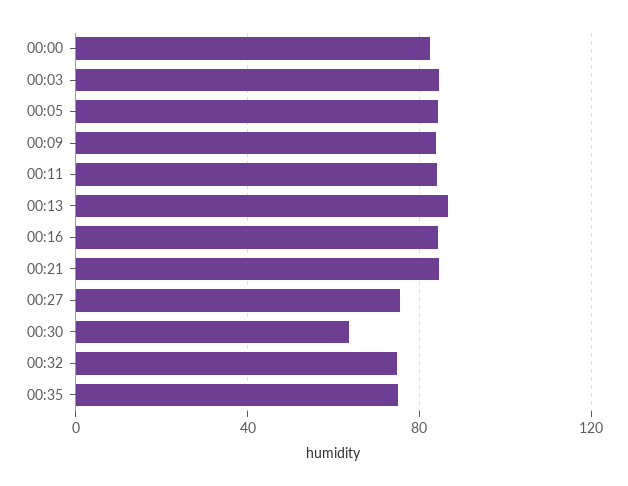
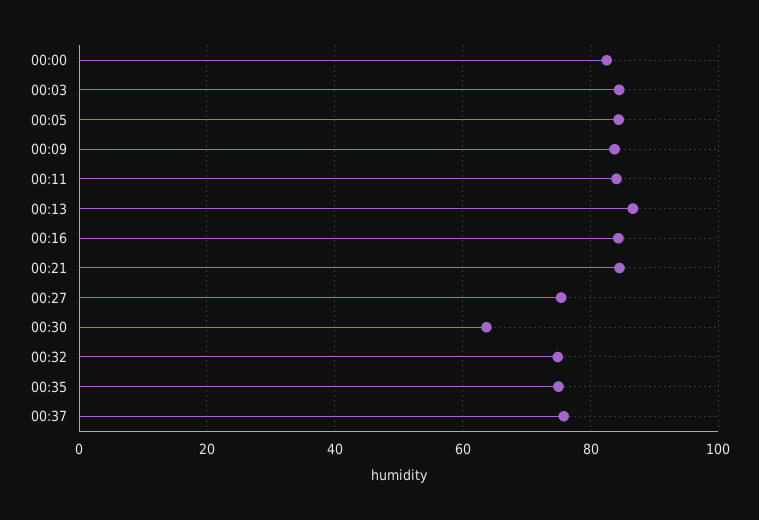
00:37: none -> 76

